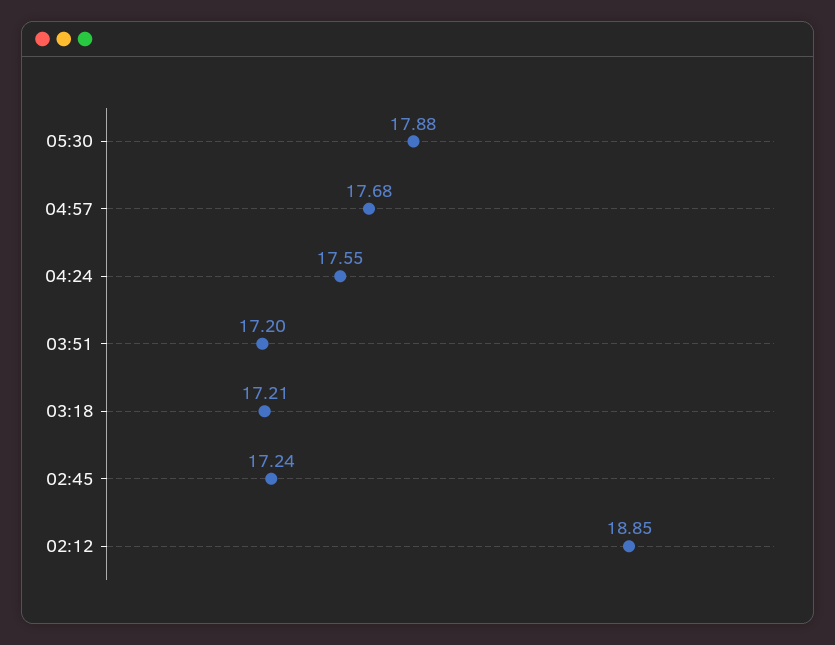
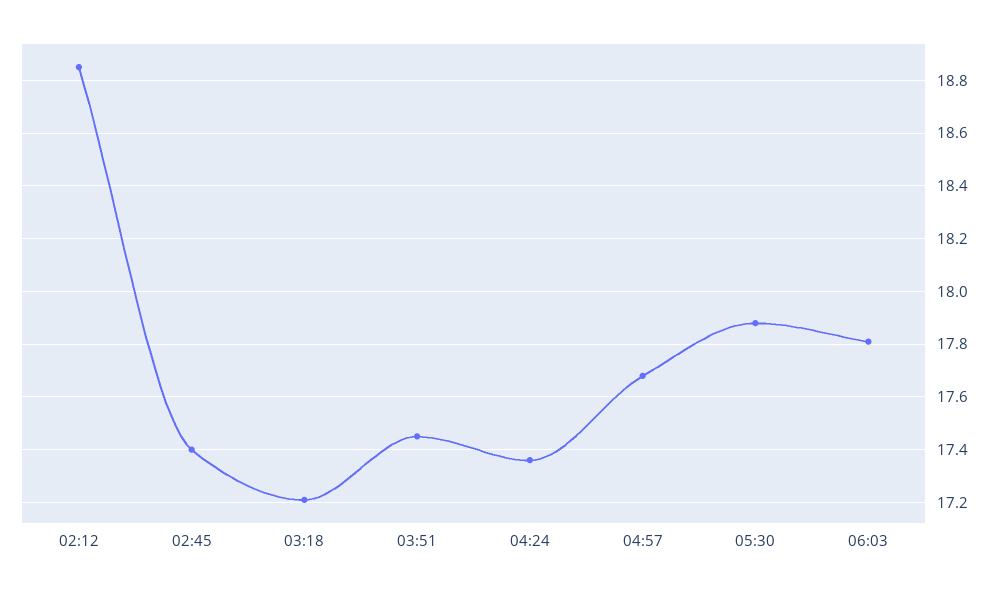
04:24: 17.55 -> 17.35
03:51: 17.2 -> 17.45
02:45: 17.24 -> 17.4
06:03: none -> 17.8

